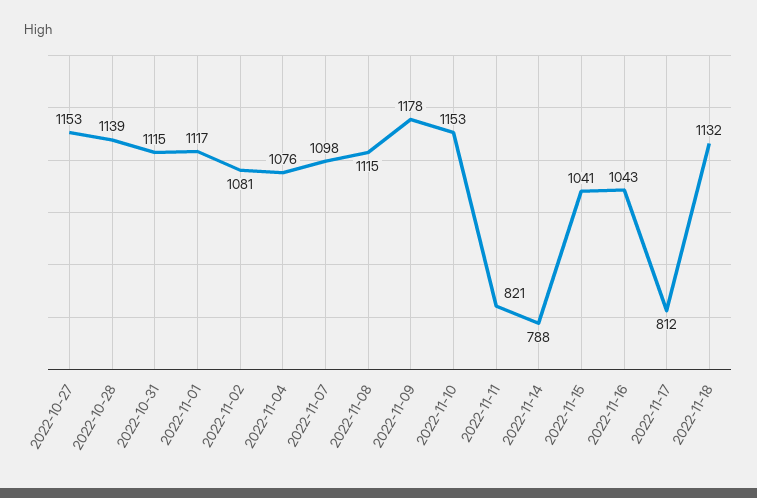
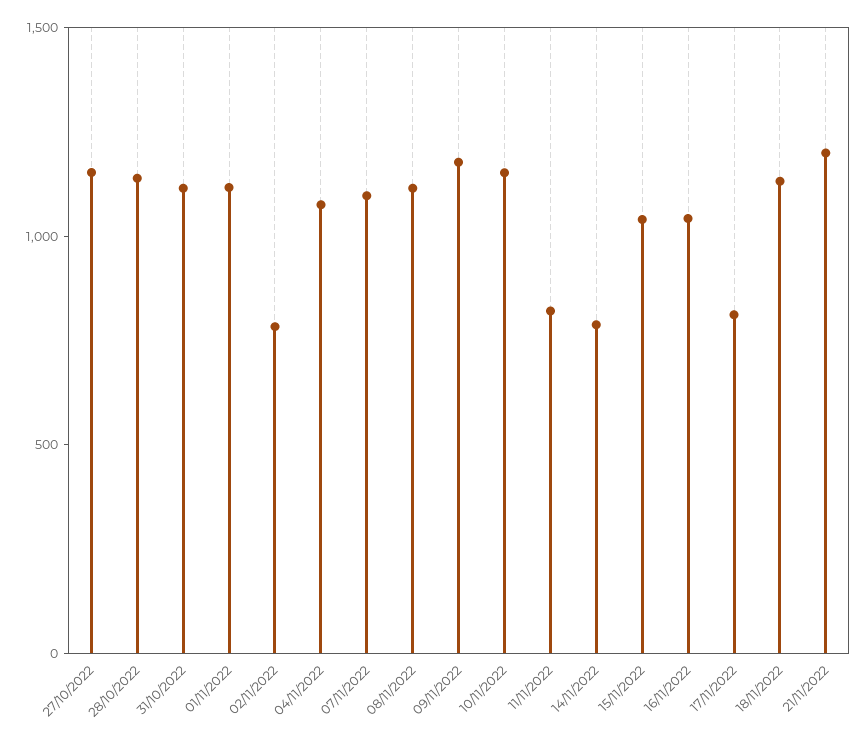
2022-11-02: 1081 -> 800
21/11/2022: none -> 1200

